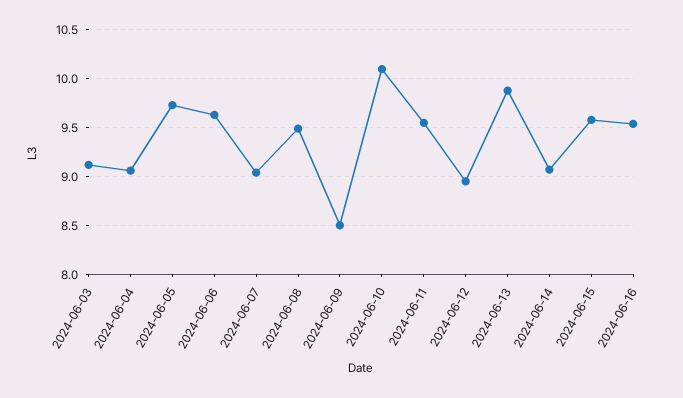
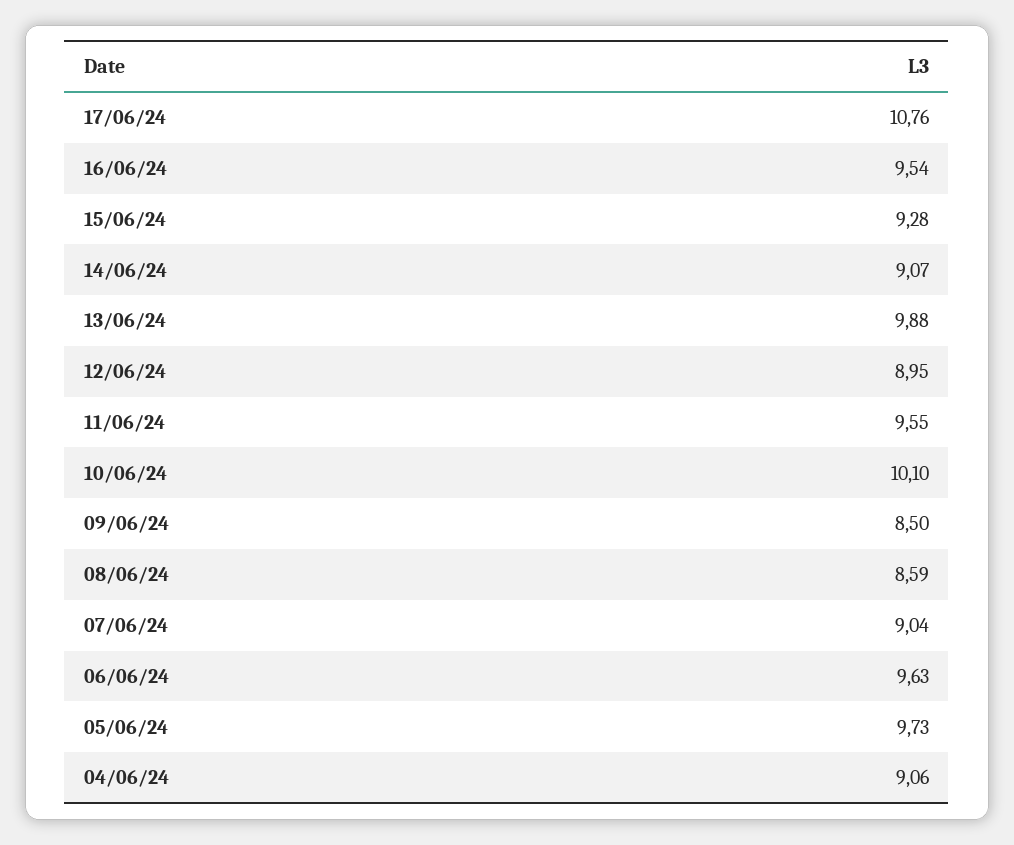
2024-06-03: 9.1 -> none
2024-06-08: 9.5 -> 8.59
2024-06-15: 9.6 -> 9.28
17/06/24: none -> 10.76

